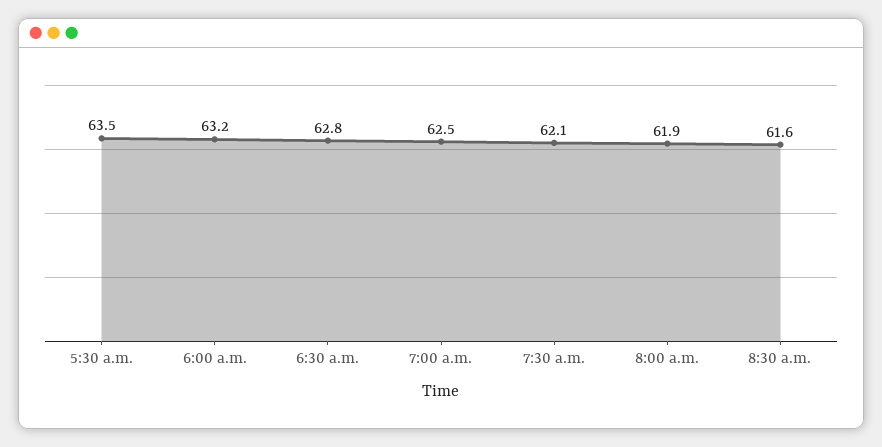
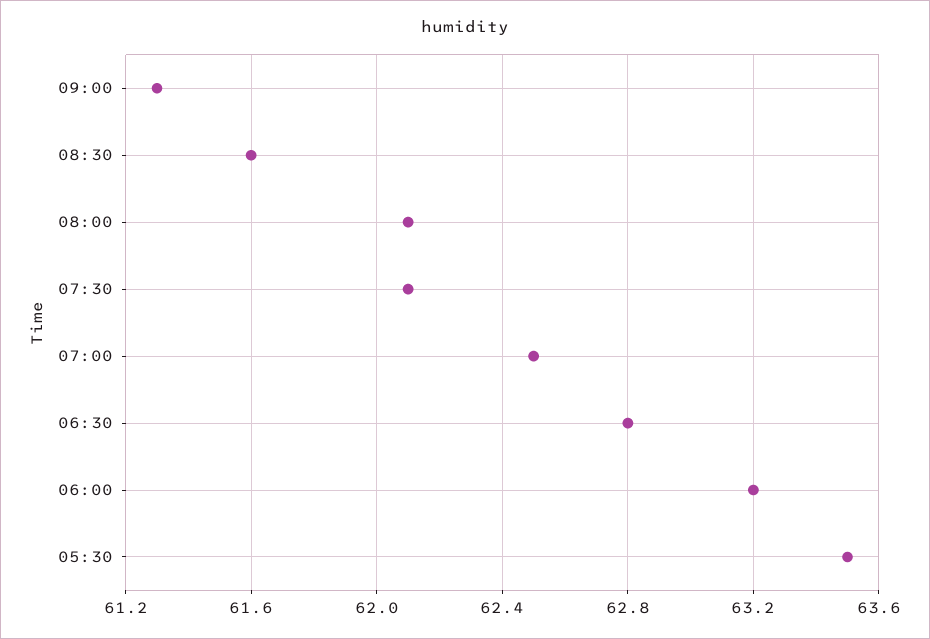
8:00 a.m.: 61.9 -> 62.1
09:00: none -> 61.3

